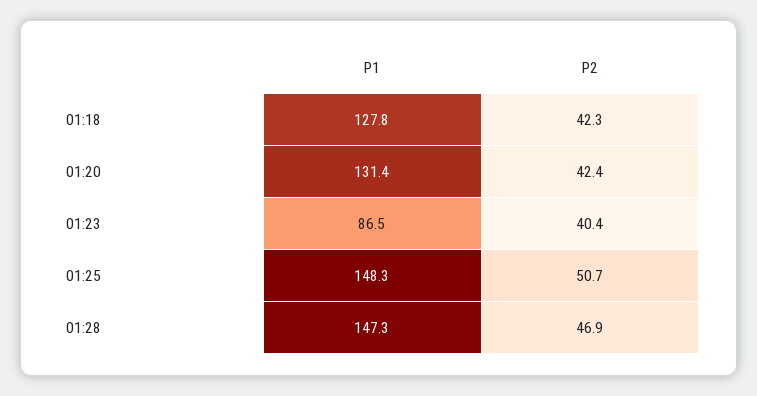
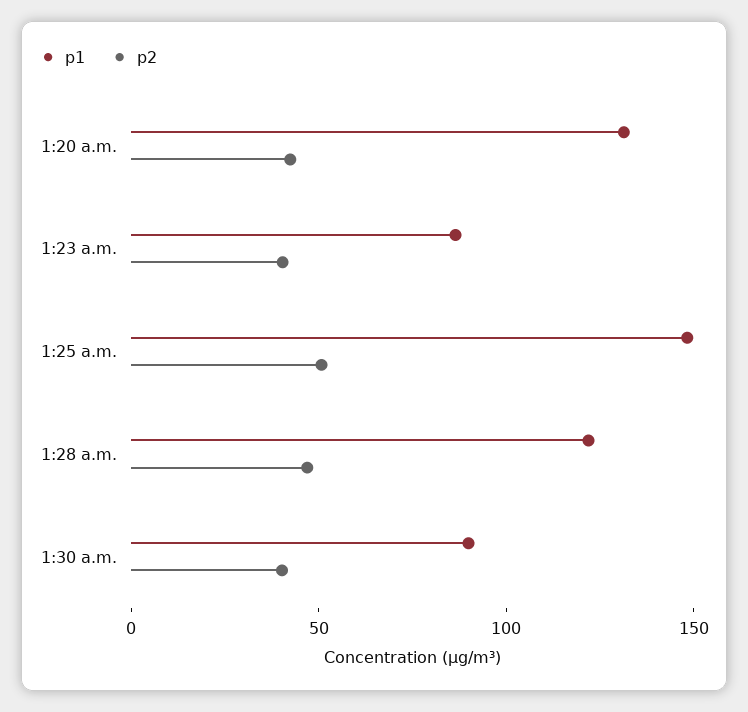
P1, 01:18: 127.8 -> none
P2, 01:18: 42.3 -> none
P1, 01:28: 147.3 -> 120
P1, 1:30 a.m.: none -> 90
P2, 1:30 a.m.: none -> 40

